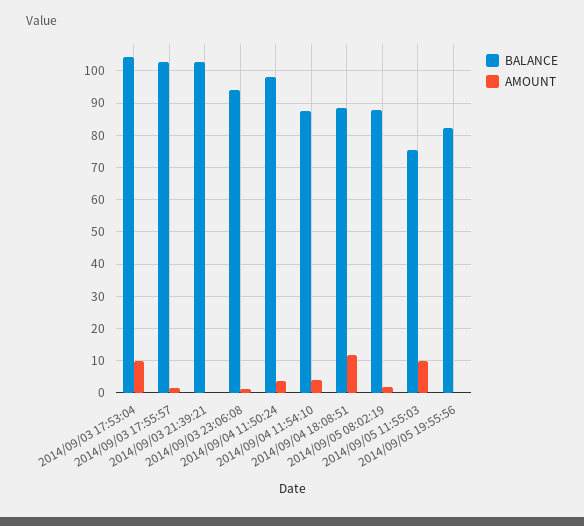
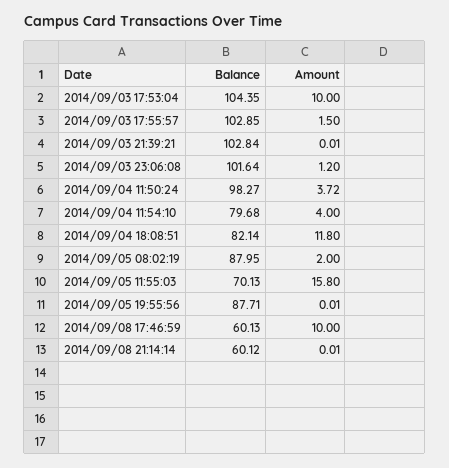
BALANCE, 2014/09/03 23:06:08: 94 -> 101.64
BALANCE, 2014/09/04 11:54:10: 88 -> 79.68
BALANCE, 2014/09/04 18:08:51: 88 -> 82.14
BALANCE, 2014/09/05 11:55:03: 76 -> 70.13
AMOUNT, 2014/09/05 11:55:03: 10 -> 15.8
BALANCE, 2014/09/05 19:55:56: 82 -> 87.71
BALANCE, 2014/09/08 17:46:59: none -> 60.13
AMOUNT, 2014/09/08 17:46:59: none -> 10
BALANCE, 2014/09/08 21:14:14: none -> 60.12
AMOUNT, 2014/09/08 21:14:14: none -> 0.01

